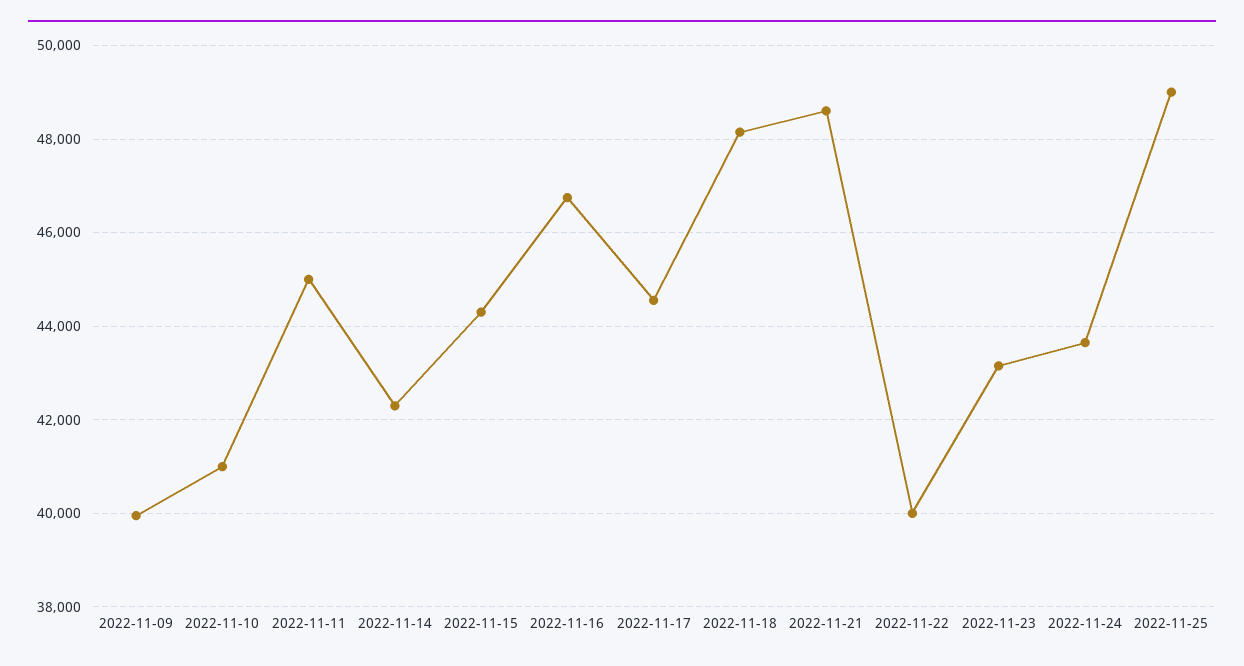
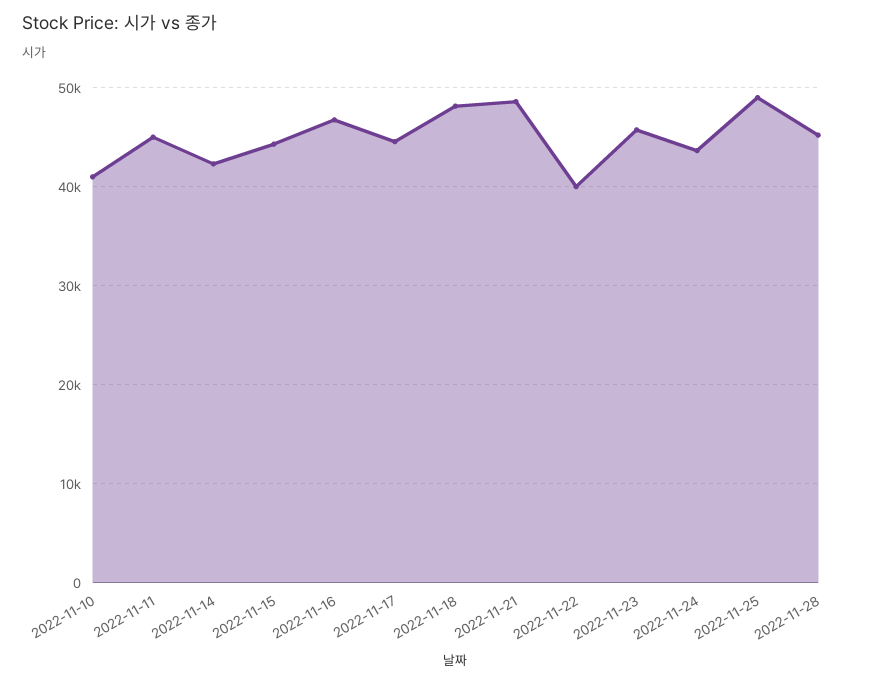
2022-11-09: 40000 -> none
2022-11-23: 43200 -> 46000
2022-11-28: none -> 45000

